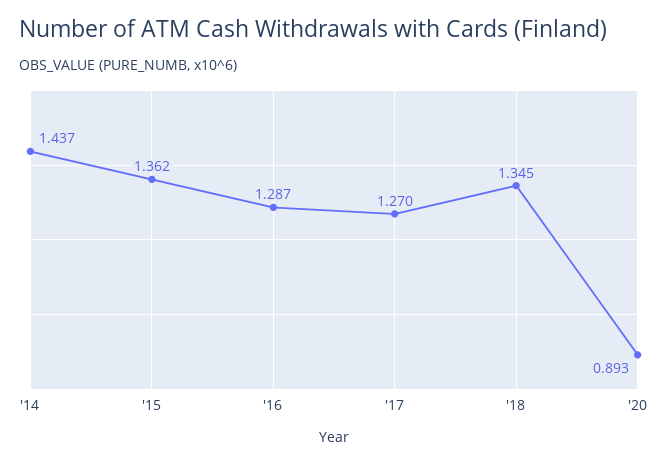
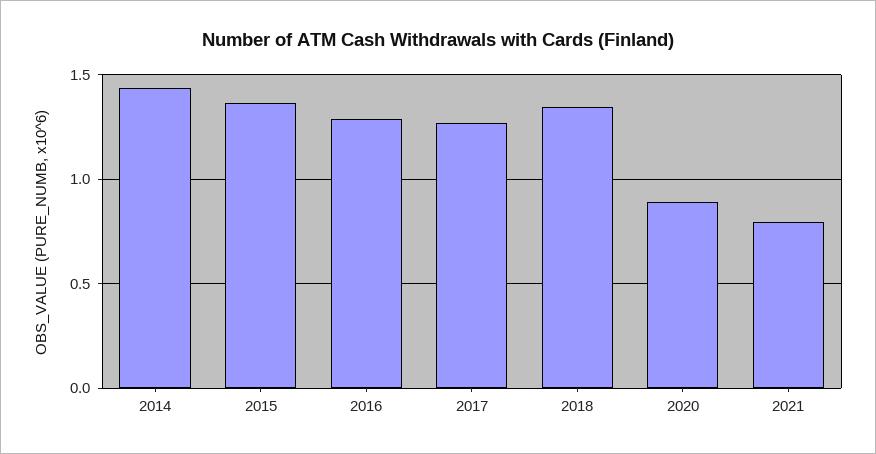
2021: none -> 0.8

